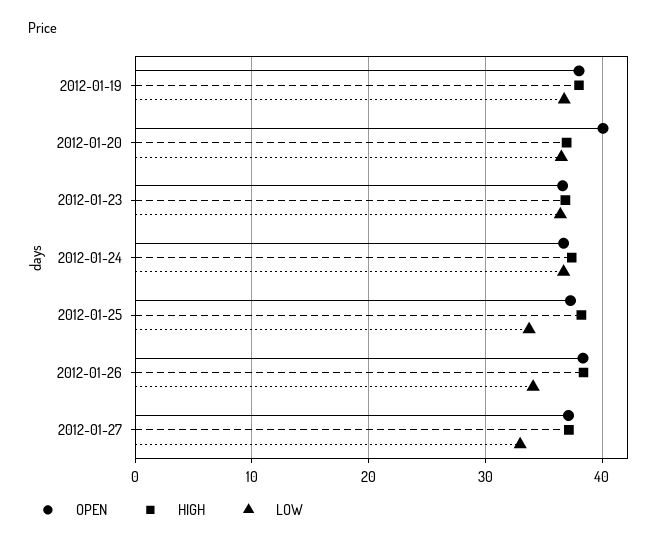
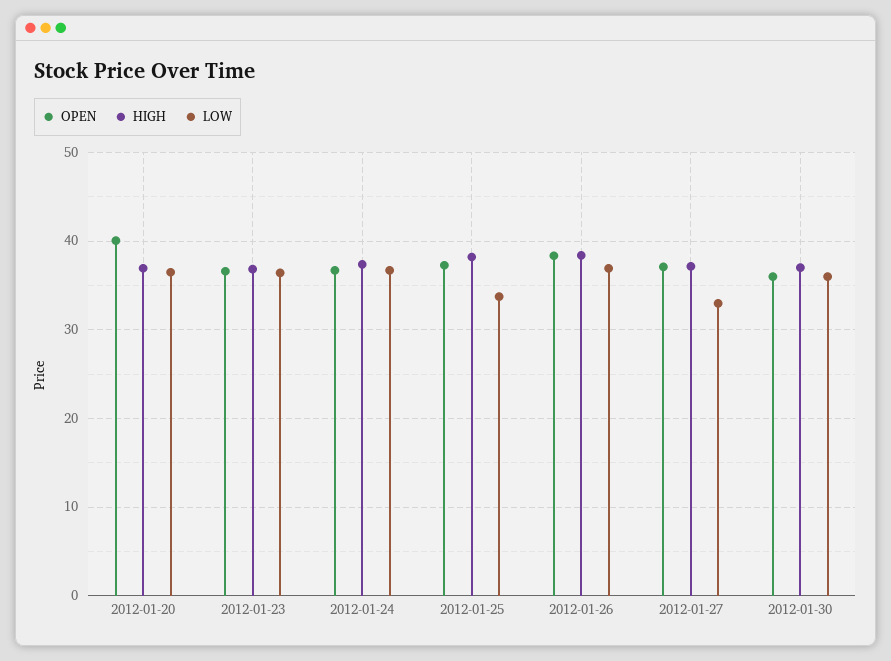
OPEN, 2012-01-19: 38 -> none
HIGH, 2012-01-19: 38 -> none
LOW, 2012-01-19: 37 -> none
LOW, 2012-01-26: 34 -> 37
OPEN, 2012-01-30: none -> 36
HIGH, 2012-01-30: none -> 37
LOW, 2012-01-30: none -> 36

